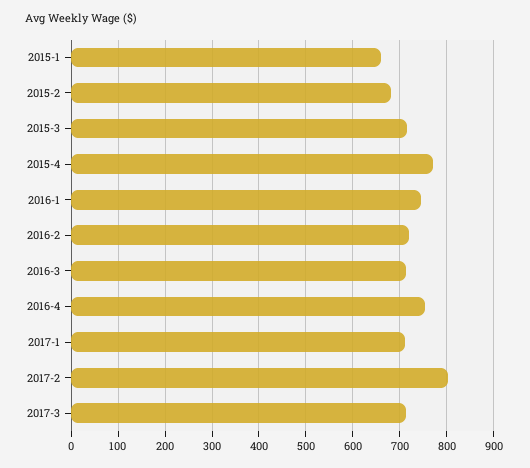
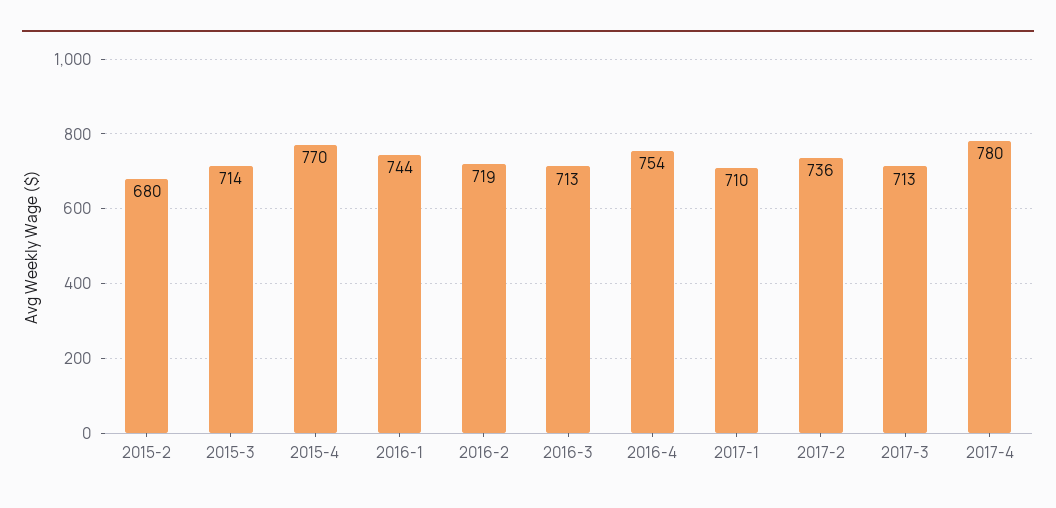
2015-1: 660 -> none
2017-2: 800 -> 736
2017-4: none -> 780

